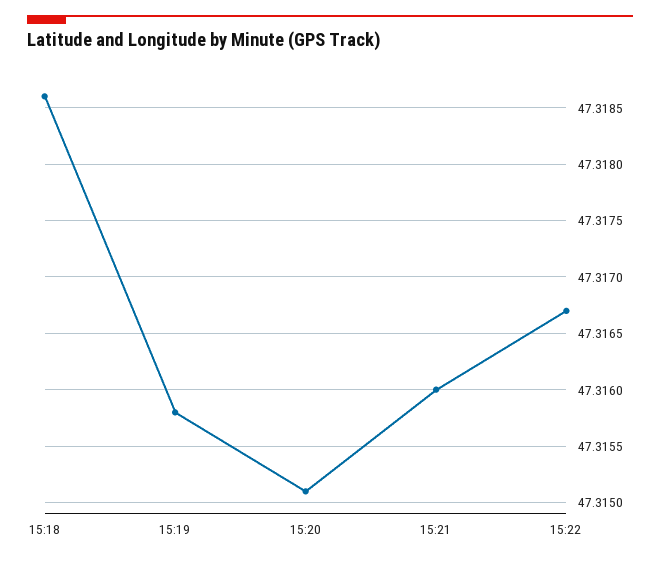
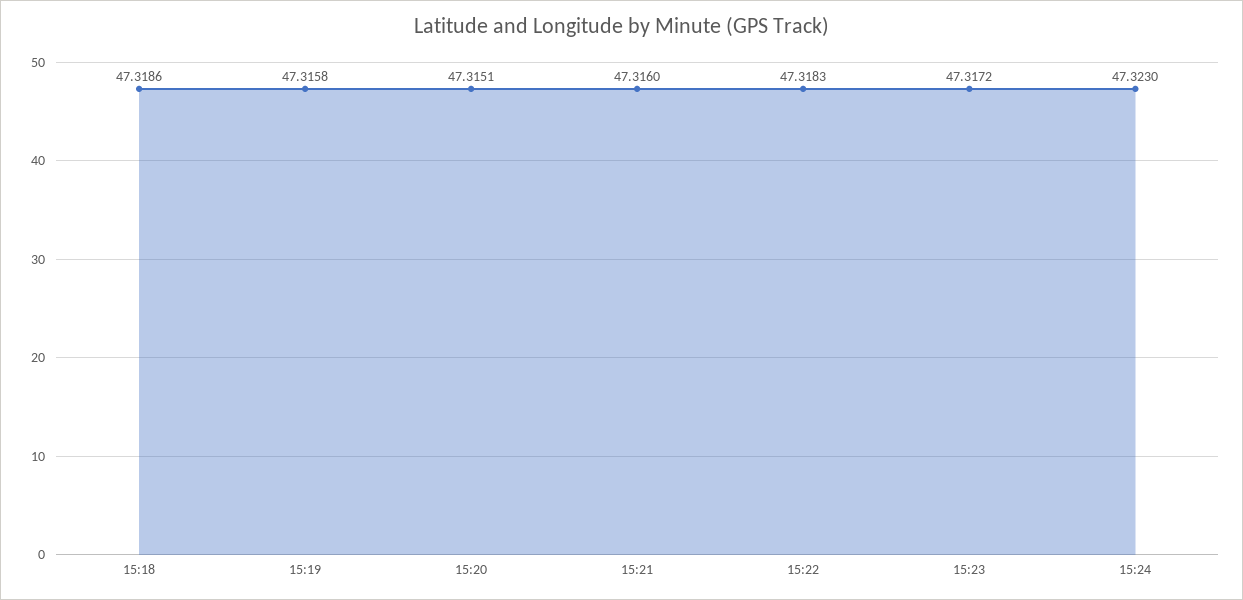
15:22: 47.3167 -> 47.3183
15:23: none -> 47.3172
15:24: none -> 47.323

